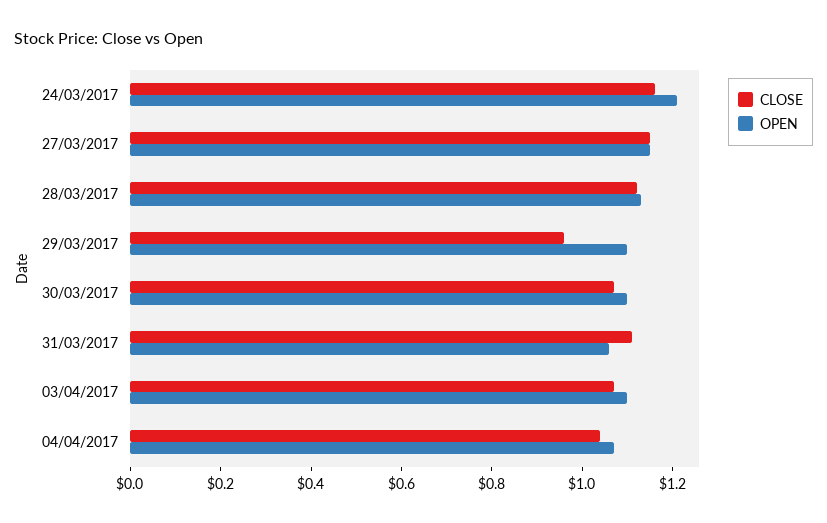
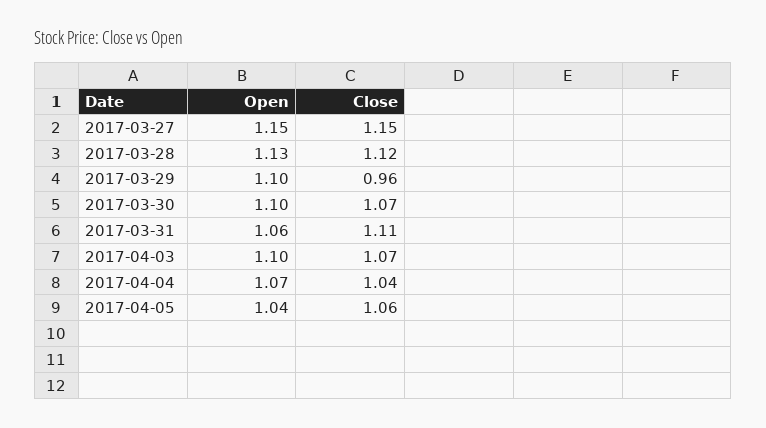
CLOSE, 24/03/2017: 1.15 -> none
OPEN, 24/03/2017: 1.2 -> none
OPEN, 2017-04-05: none -> 1.04
CLOSE, 2017-04-05: none -> 1.06

